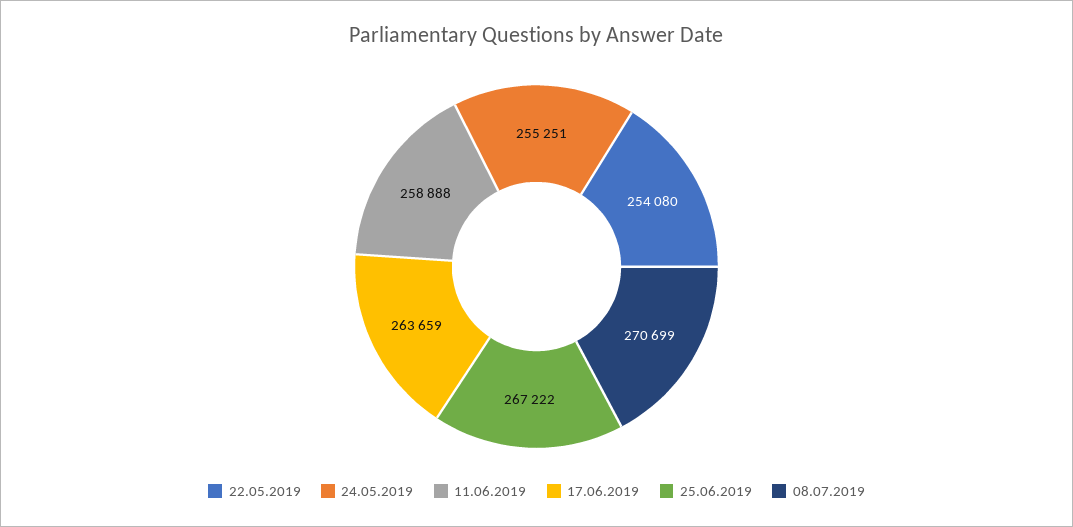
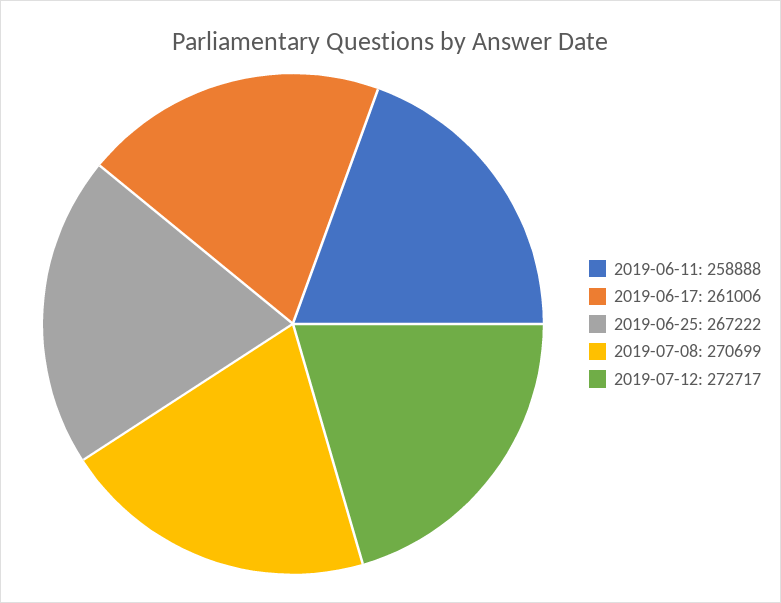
22.05.2019: 254080 -> none
24.05.2019: 255251 -> none
17.06.2019: 263659 -> 261006
2019-07-12: none -> 272717

